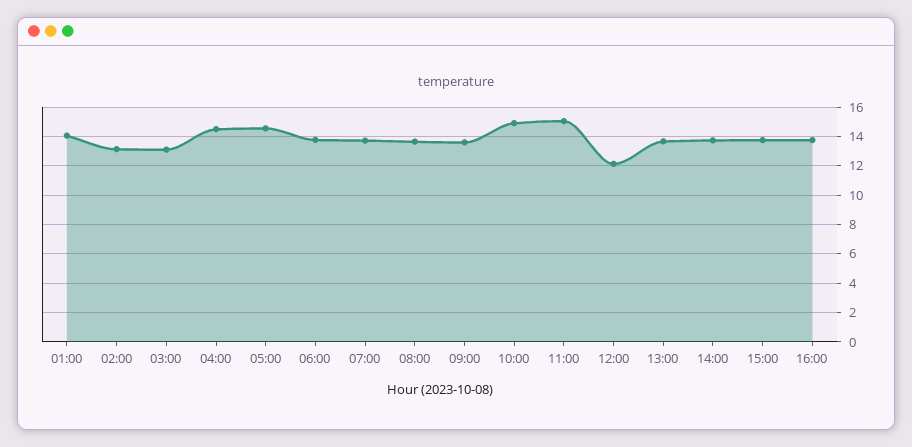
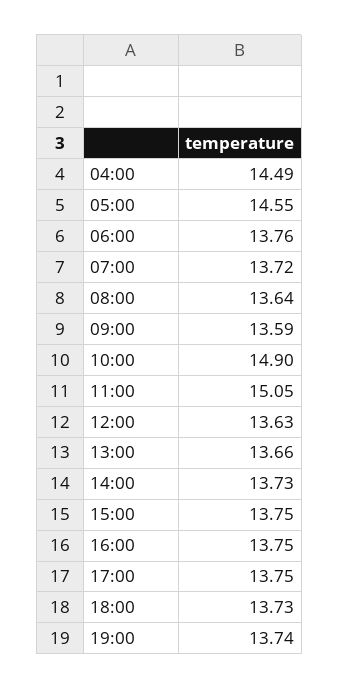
01:00: 14 -> none
02:00: 13 -> none
03:00: 13 -> none
12:00: 12 -> 13.63
17:00: none -> 13.75
18:00: none -> 13.73
19:00: none -> 13.74

